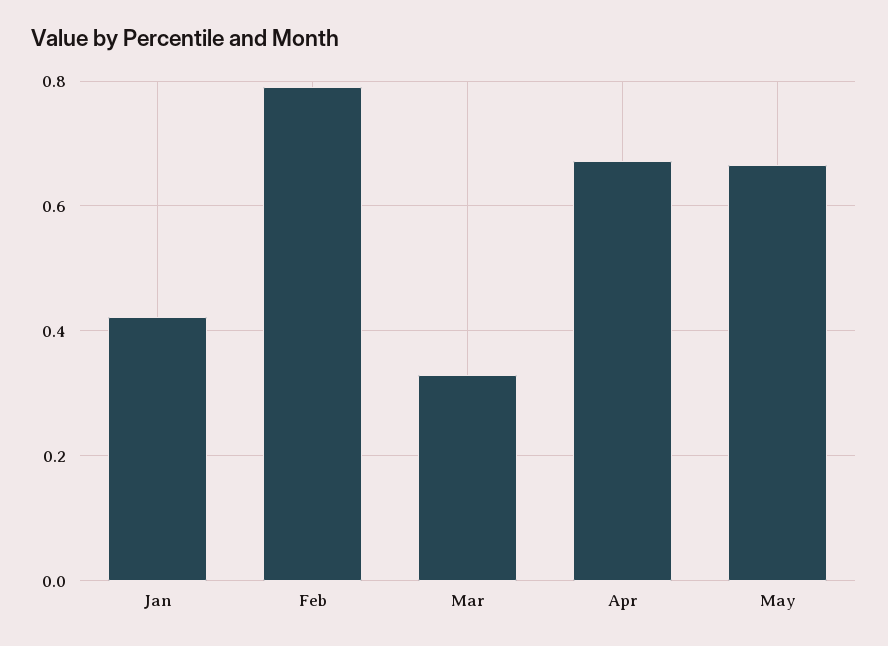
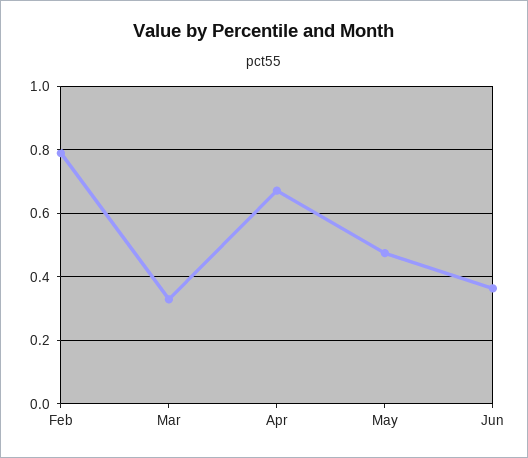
Jan: 0.42 -> none
May: 0.66 -> 0.48
Jun: none -> 0.36

